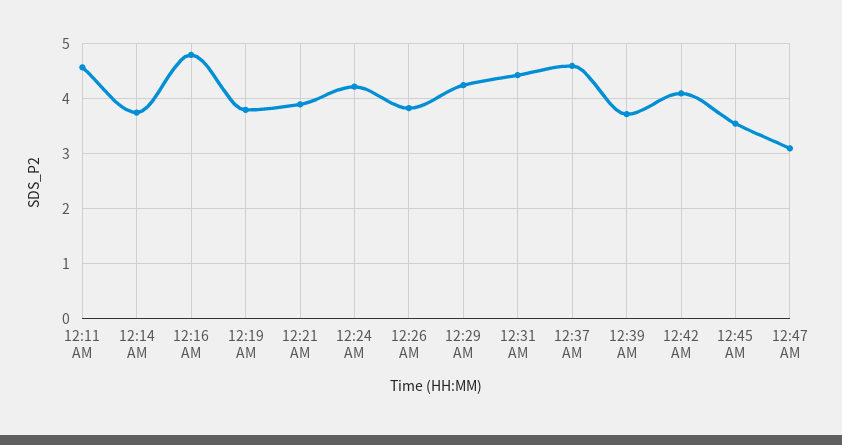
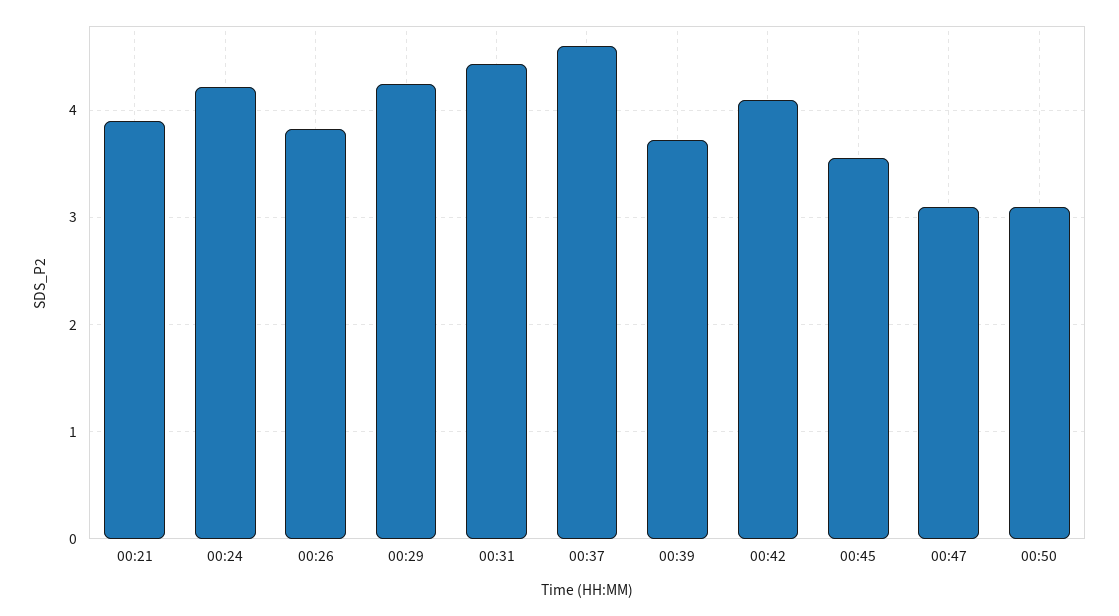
12:11 AM: 4.6 -> none
12:14 AM: 3.8 -> none
12:16 AM: 4.8 -> none
12:19 AM: 3.8 -> none
00:50: none -> 3.1

